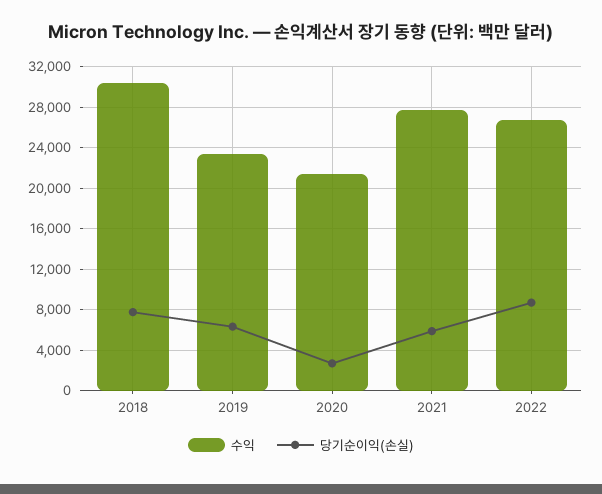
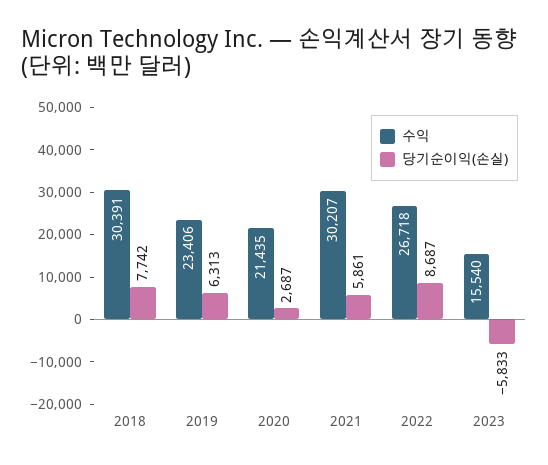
수익, 2021: 28000 -> 30207
수익, 2023: none -> 15540
당기순이익(손실), 2023: none -> -5833

